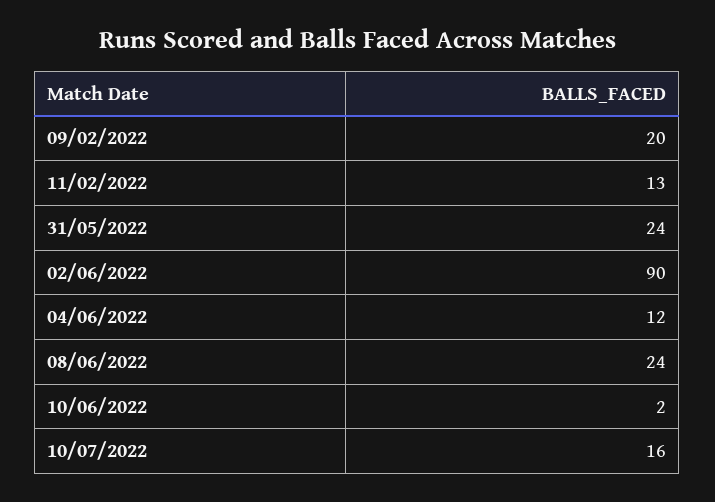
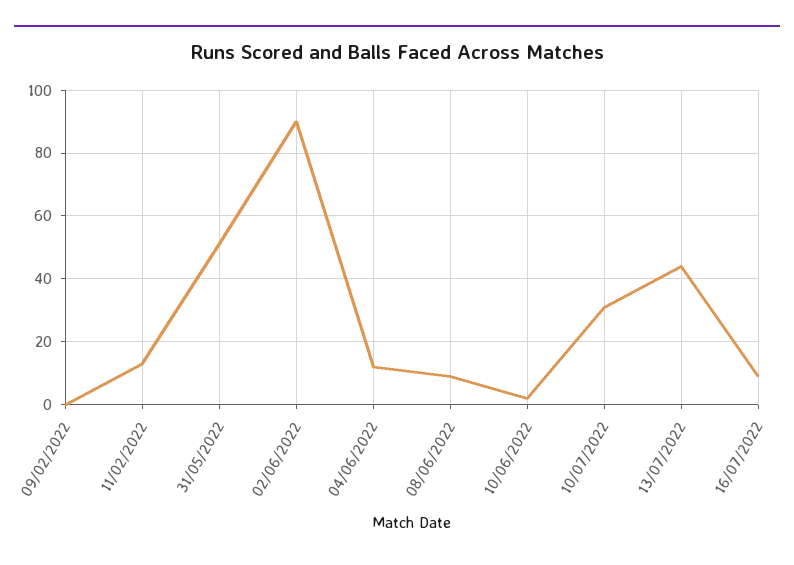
09/02/2022: 20 -> 0
31/05/2022: 24 -> 50
08/06/2022: 24 -> 10
10/07/2022: 16 -> 30
13/07/2022: none -> 45
16/07/2022: none -> 10

